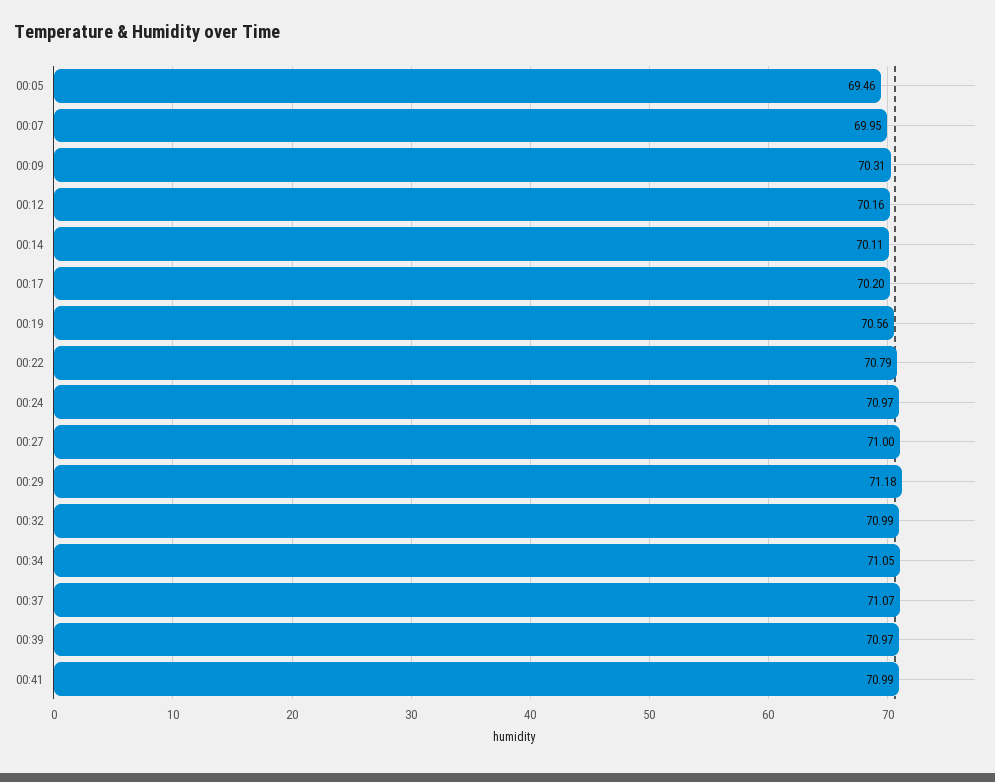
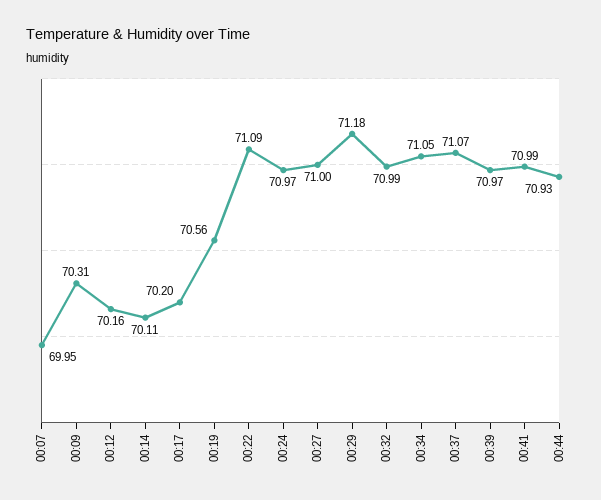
00:05: 69.46 -> none
00:22: 70.79 -> 71.09
00:44: none -> 70.93

